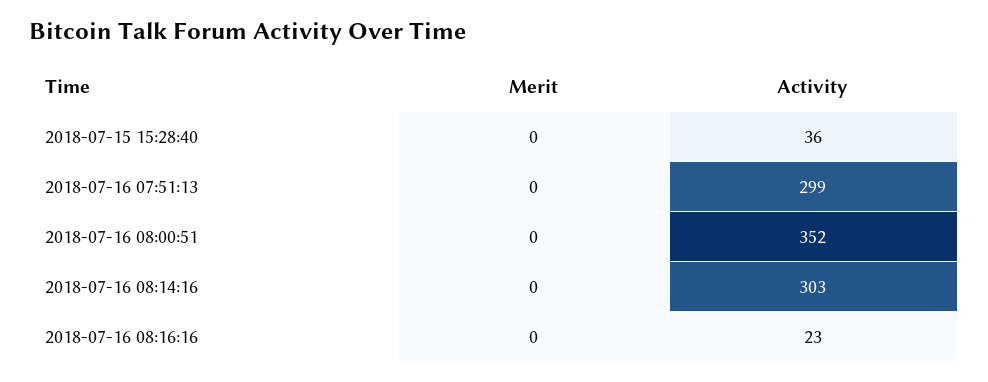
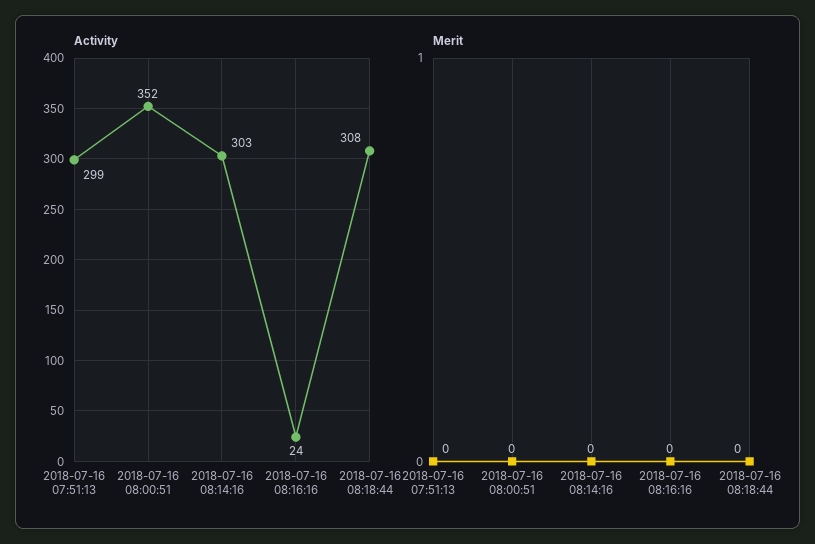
Merit, 2018-07-15 15:28:40: 0 -> none
Activity, 2018-07-15 15:28:40: 36 -> none
Activity, 2018-07-16 08:16:16: 23 -> 24
Activity, 2018-07-16 08:18:44: none -> 308
Merit, 2018-07-16 08:18:44: none -> 0

